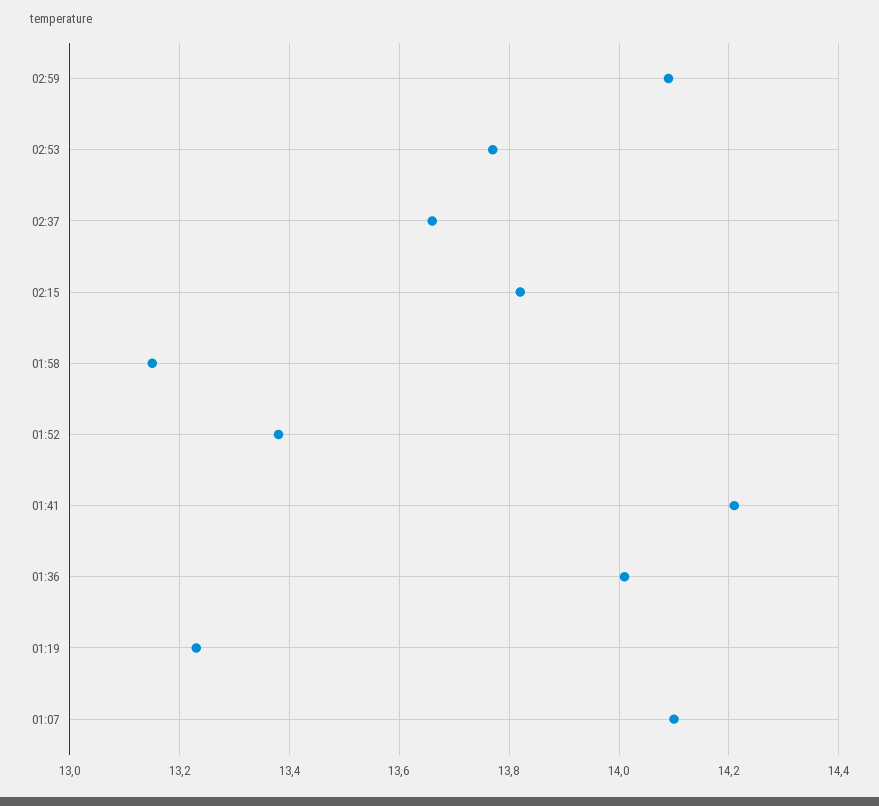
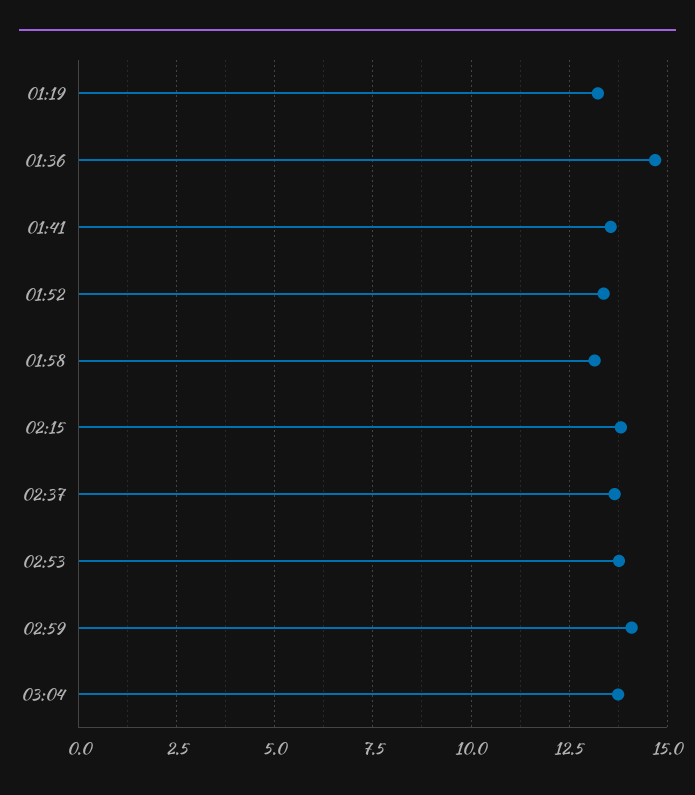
01:41: 14.2 -> 13.5
01:36: 14 -> 14.75
01:07: 14.1 -> none
03:04: none -> 13.75

